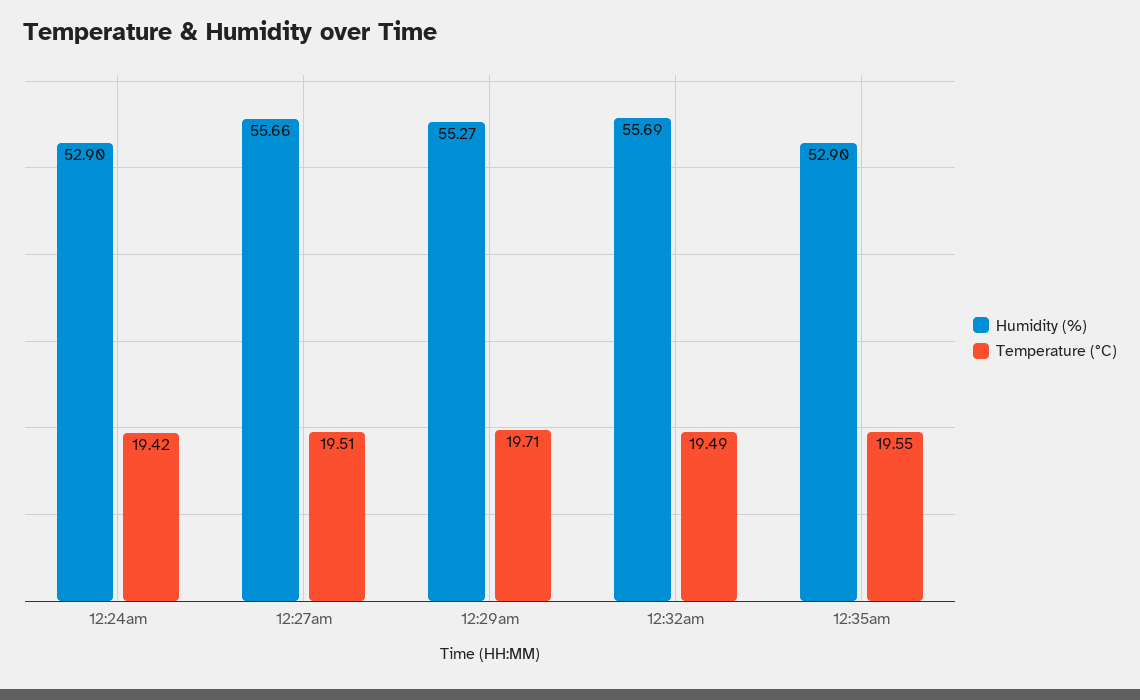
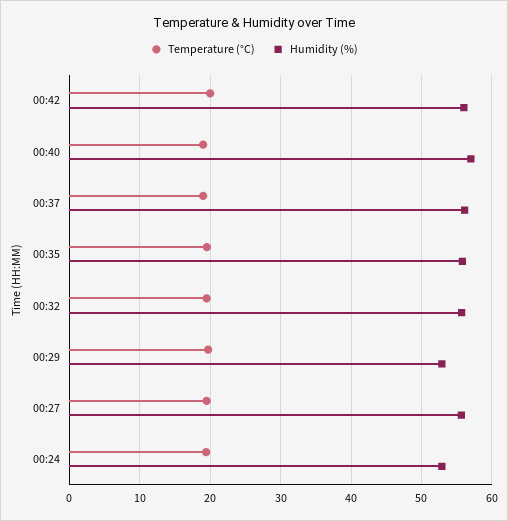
Humidity (%), 12:29am: 55.27 -> 53
Humidity (%), 12:35am: 52.9 -> 56
Temperature (°C), 00:42: none -> 20
Humidity (%), 00:42: none -> 56
Temperature (°C), 00:40: none -> 19
Humidity (%), 00:40: none -> 57
Temperature (°C), 00:37: none -> 19
Humidity (%), 00:37: none -> 56

